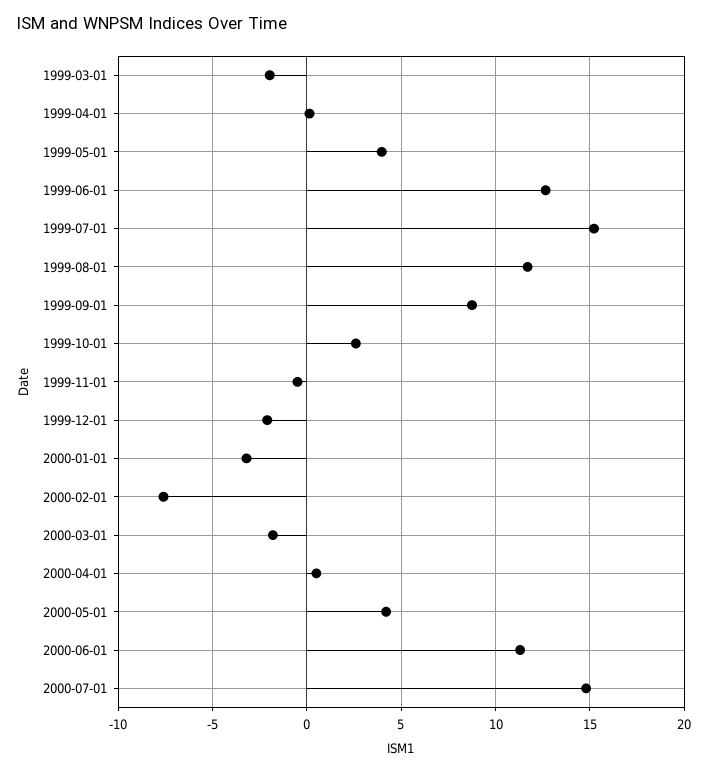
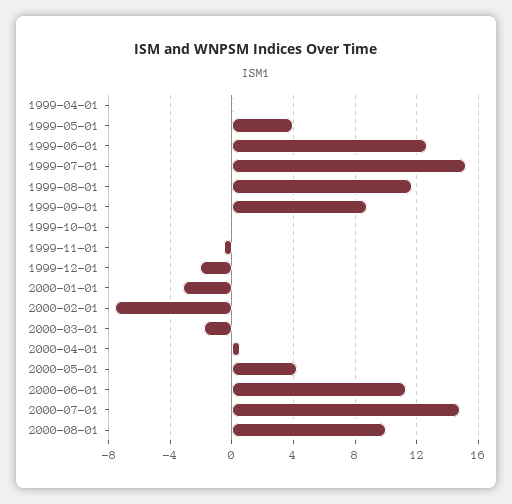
1999-03-01: -2 -> none
1999-10-01: 2.5 -> 0
2000-08-01: none -> 10

